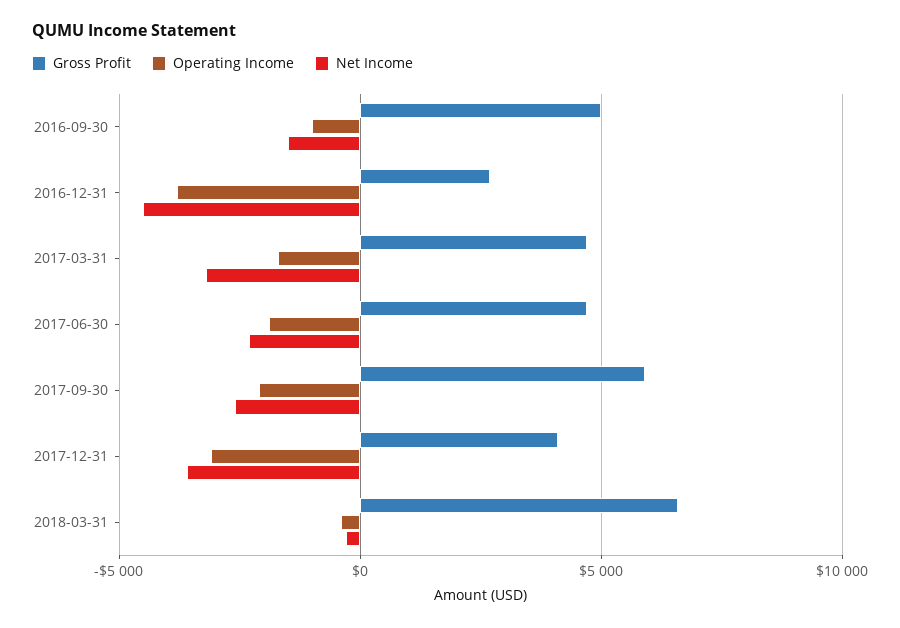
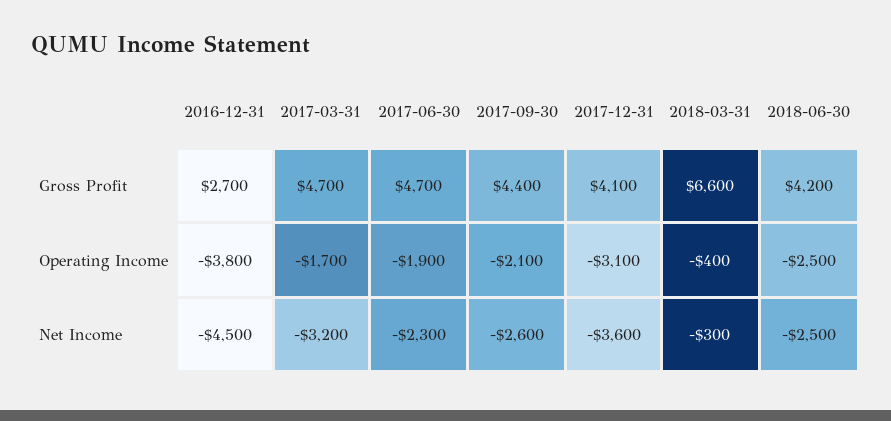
Gross Profit, 2016-09-30: 5000 -> none
Operating Income, 2016-09-30: -1000 -> none
Net Income, 2016-09-30: -1500 -> none
Gross Profit, 2017-09-30: 6000 -> 4400
Gross Profit, 2018-06-30: none -> 4200
Operating Income, 2018-06-30: none -> -2500
Net Income, 2018-06-30: none -> -2500

